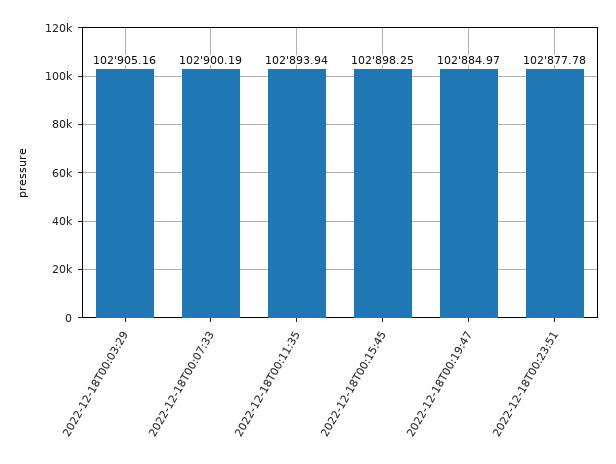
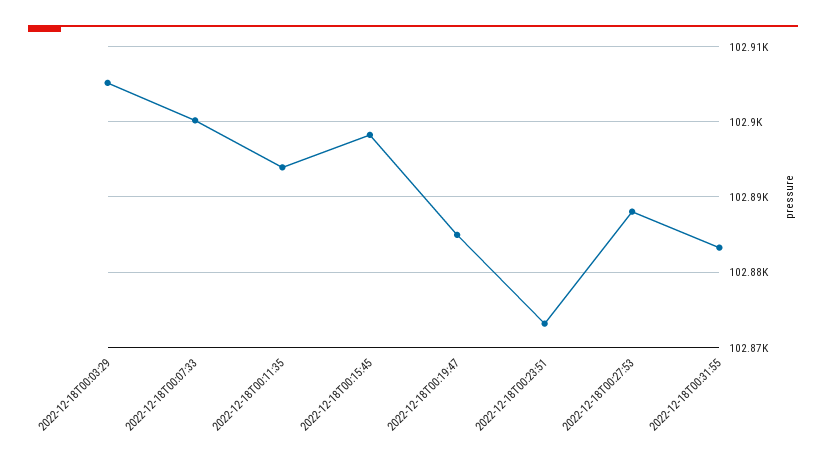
2022-12-18T00:23:51: 102877.78 -> 102873
2022-12-18T00:27:53: none -> 102888
2022-12-18T00:31:55: none -> 102883

